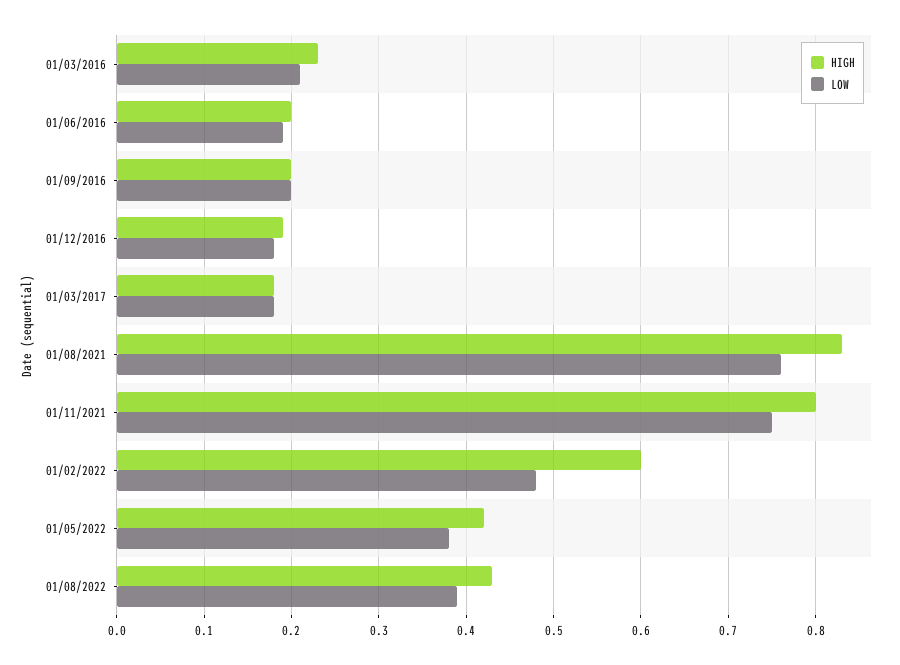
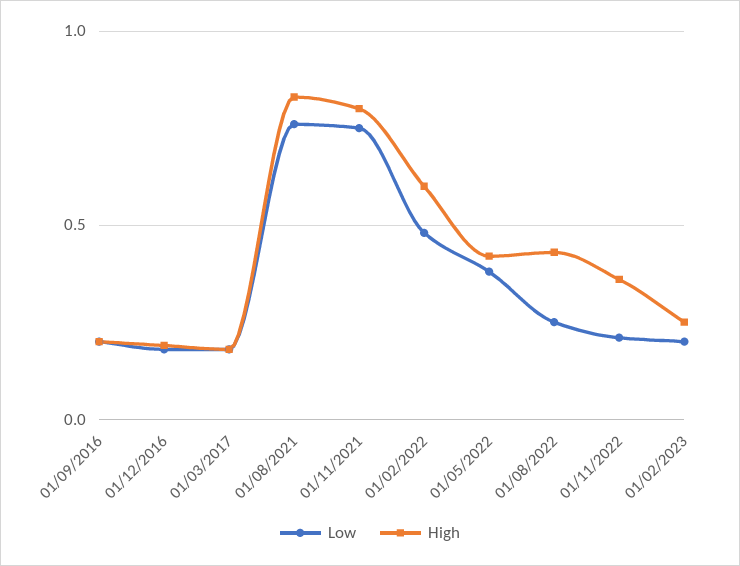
HIGH, 01/03/2016: 0.23 -> none
LOW, 01/03/2016: 0.21 -> none
HIGH, 01/06/2016: 0.2 -> none
LOW, 01/06/2016: 0.19 -> none
LOW, 01/08/2022: 0.39 -> 0.25
LOW, 01/11/2022: none -> 0.2
HIGH, 01/11/2022: none -> 0.35
LOW, 01/02/2023: none -> 0.2
HIGH, 01/02/2023: none -> 0.25

